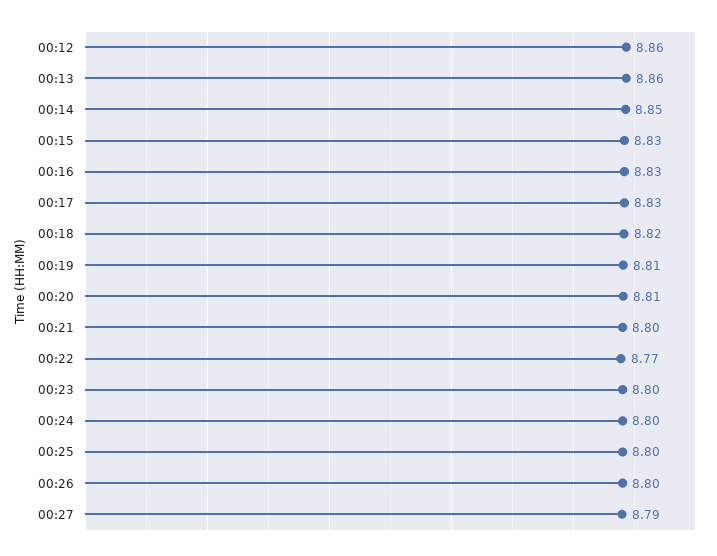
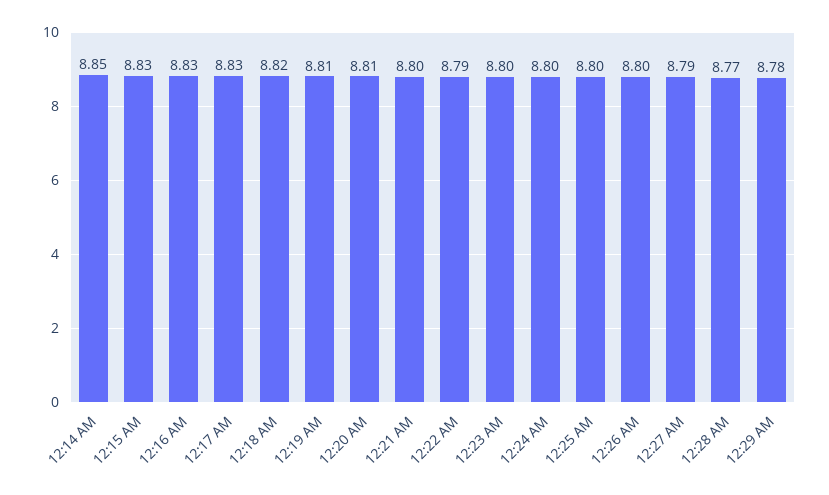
00:12: 8.86 -> none
00:13: 8.86 -> none
00:22: 8.77 -> 8.79
12:28 AM: none -> 8.77
12:29 AM: none -> 8.78

